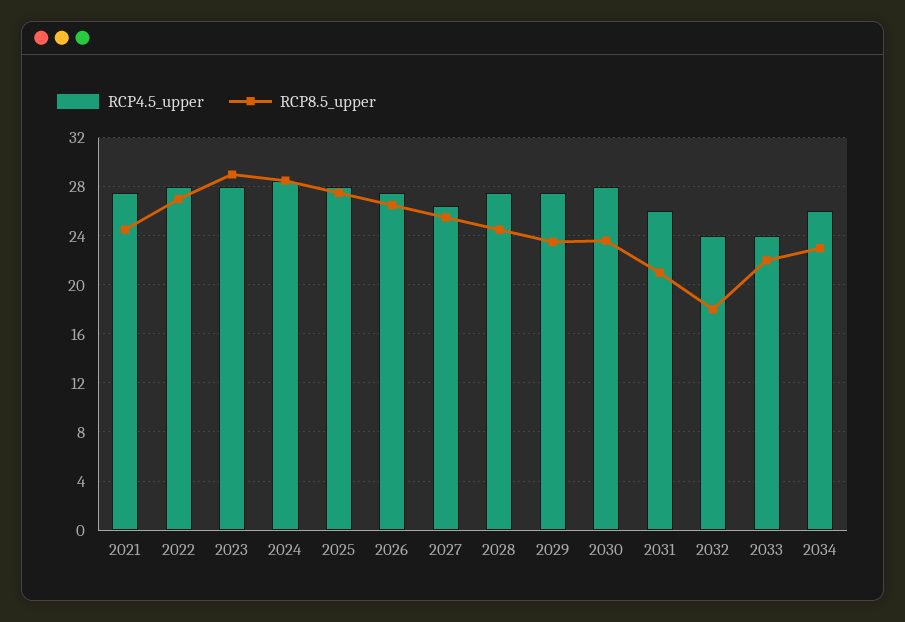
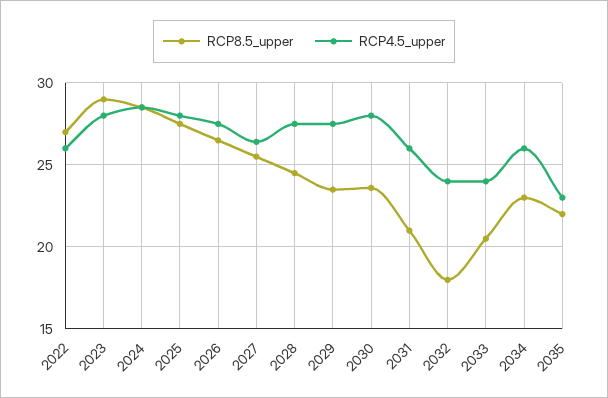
RCP4.5_upper, 2021: 27.5 -> none
RCP8.5_upper, 2021: 24.5 -> none
RCP4.5_upper, 2022: 28 -> 26
RCP8.5_upper, 2033: 22 -> 20.5
RCP8.5_upper, 2035: none -> 22
RCP4.5_upper, 2035: none -> 23

